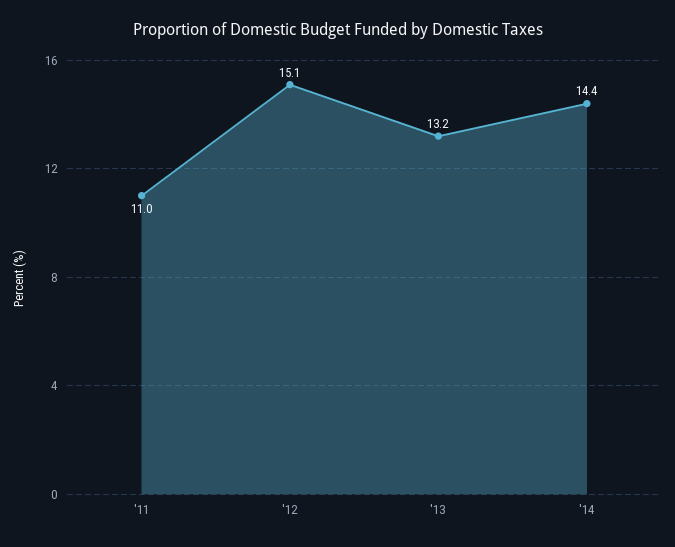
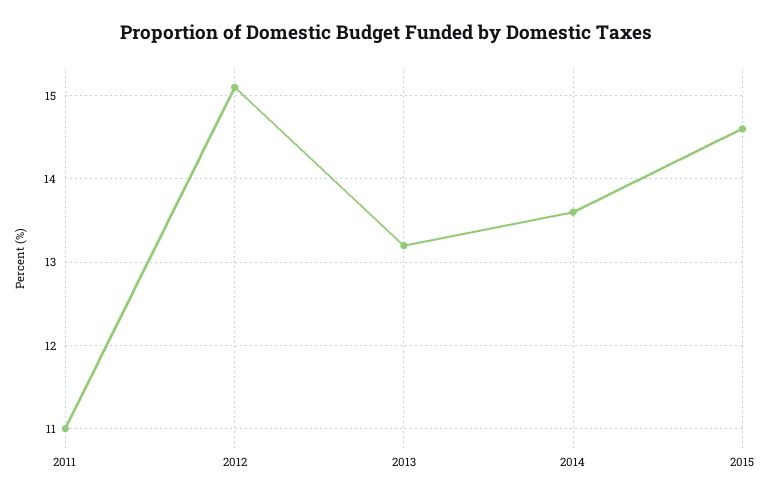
'14: 14.4 -> 13.6
2015: none -> 14.6

